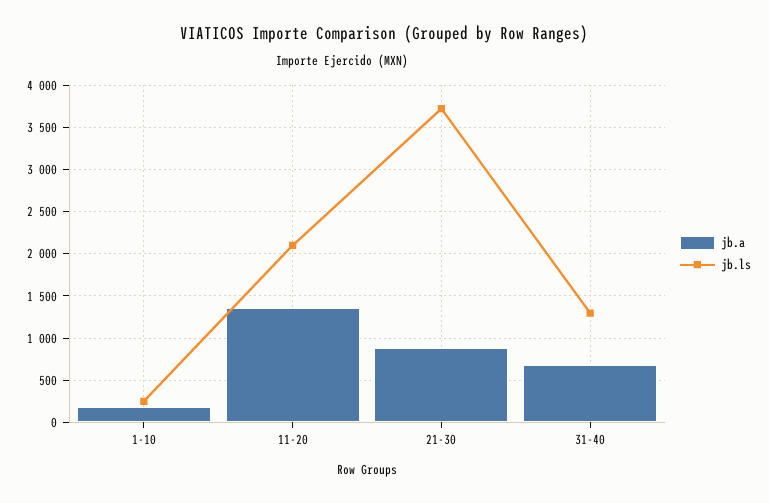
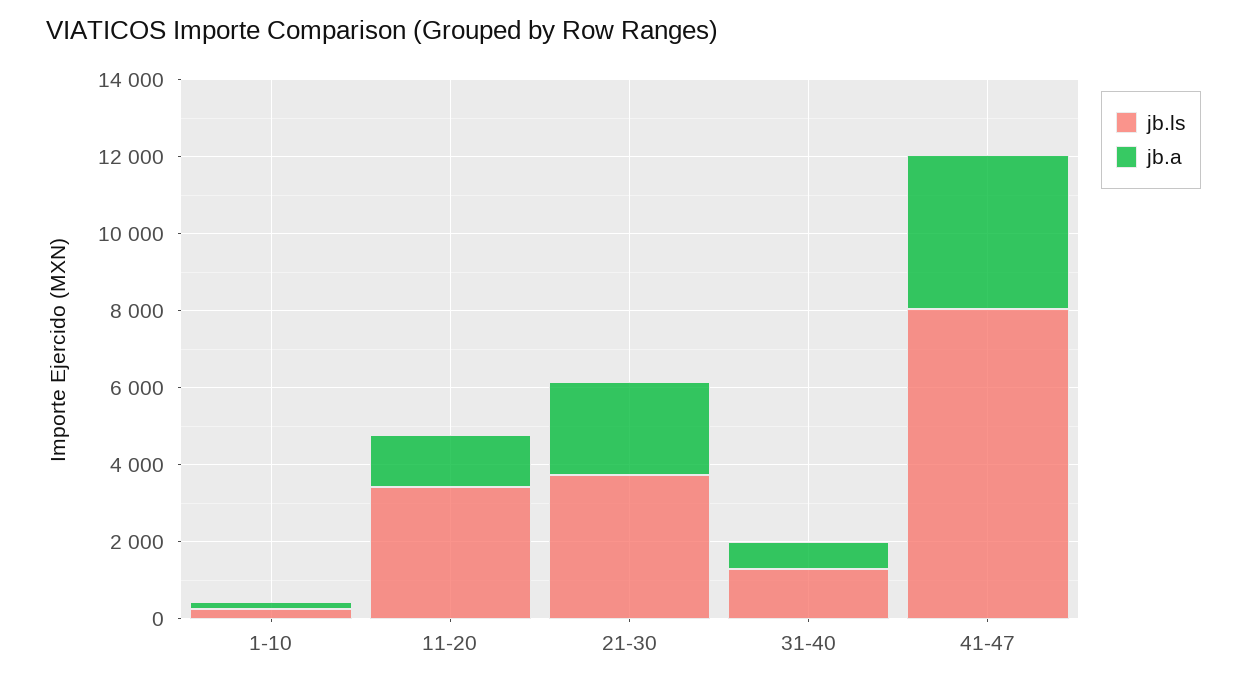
jb.ls, 11-20: 2100 -> 3500
jb.a, 21-30: 900 -> 2500
jb.ls, 41-47: none -> 8000
jb.a, 41-47: none -> 4000

